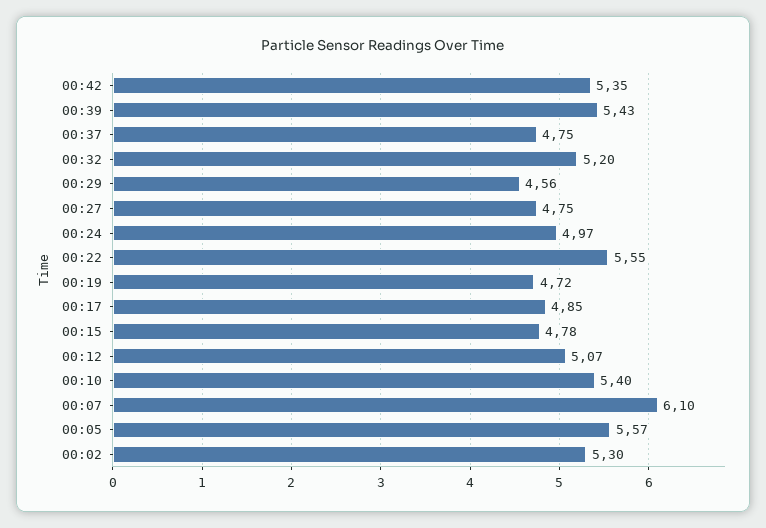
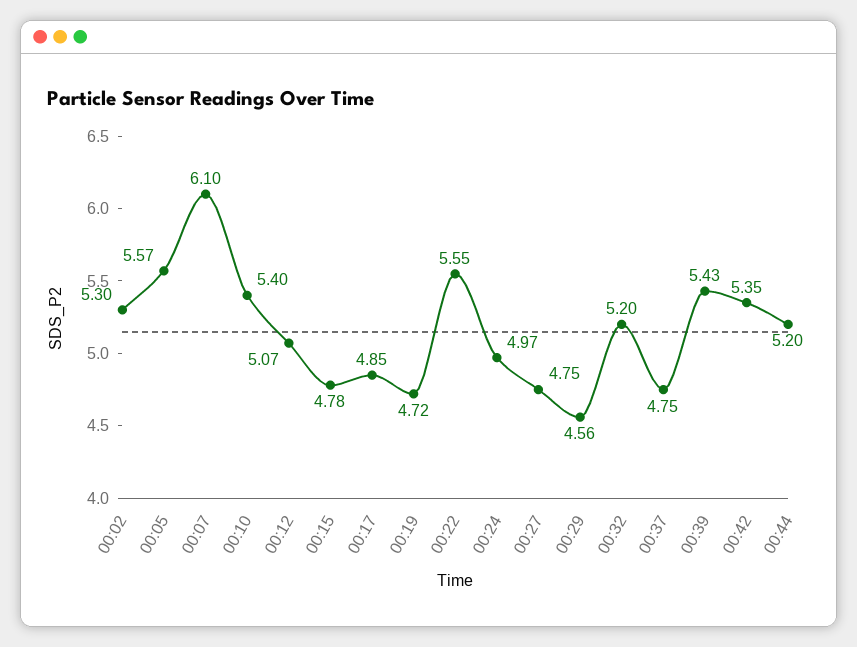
00:44: none -> 5.2

